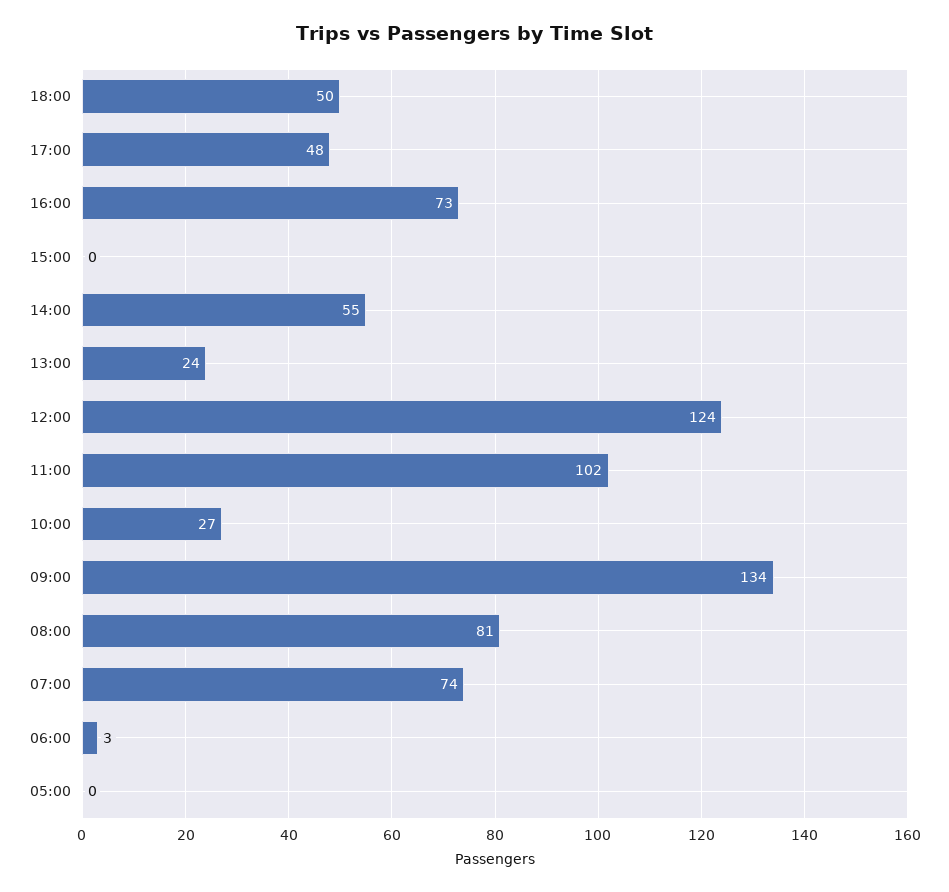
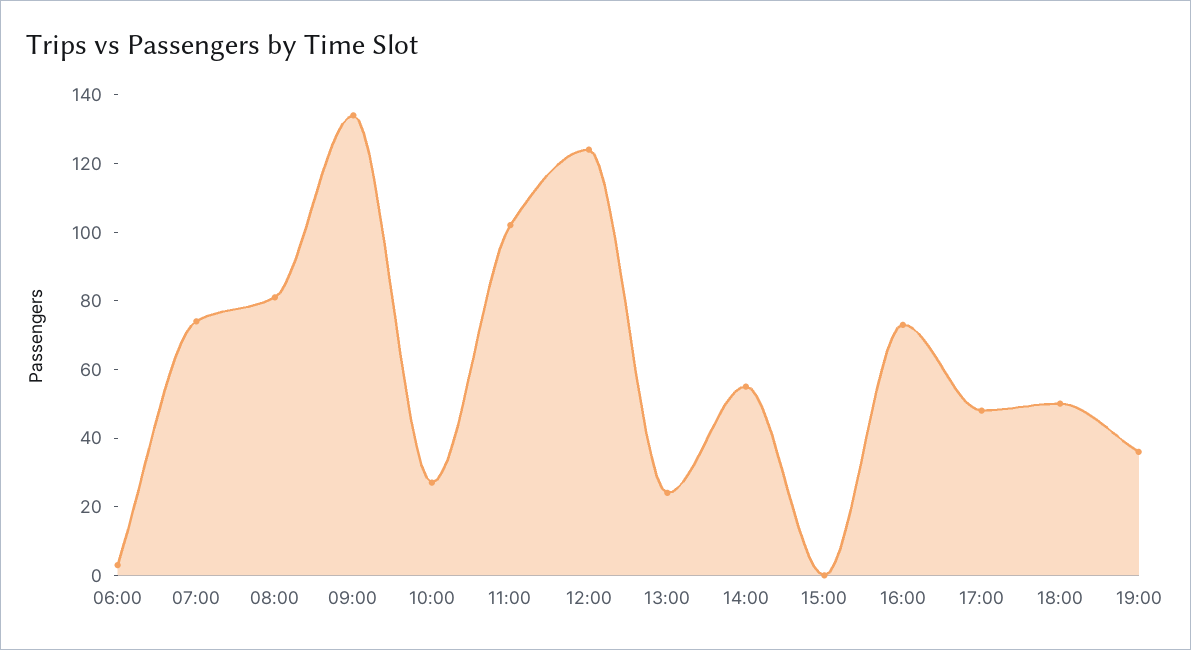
05:00: 0 -> none
19:00: none -> 35

